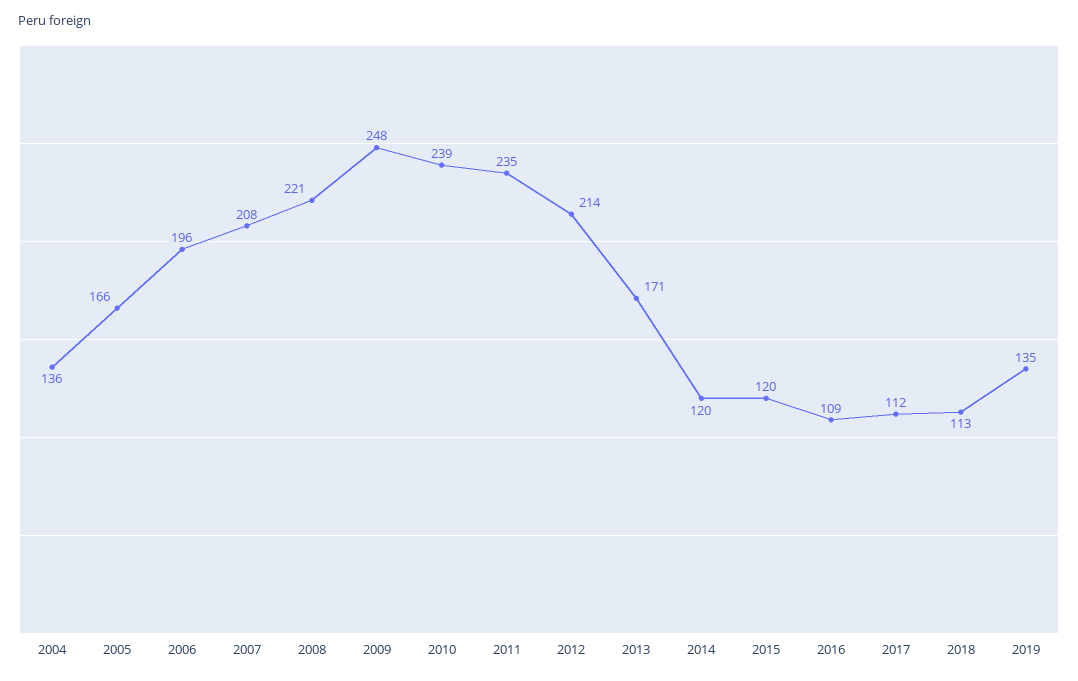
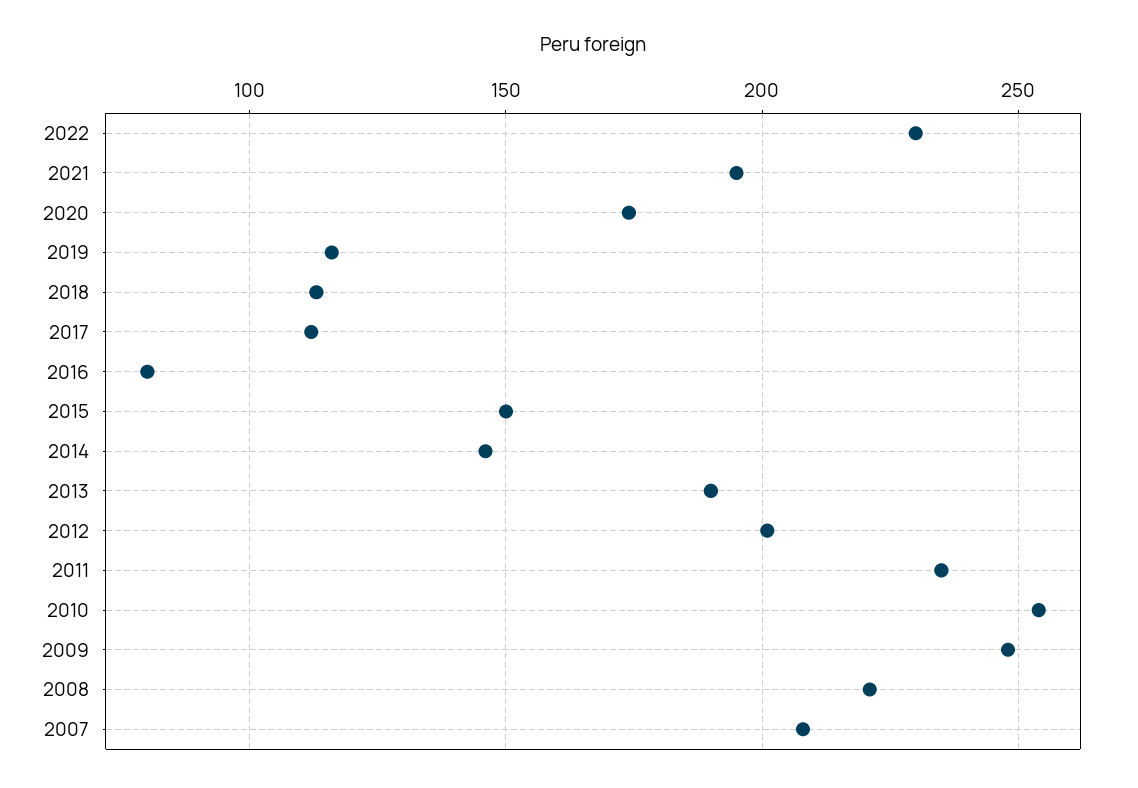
2004: 136 -> none
2005: 166 -> none
2006: 196 -> none
2010: 239 -> 255
2012: 214 -> 200
2013: 171 -> 190
2014: 120 -> 145
2015: 120 -> 150
2016: 109 -> 80
2019: 135 -> 115
2022: none -> 230
2021: none -> 195
2020: none -> 175

